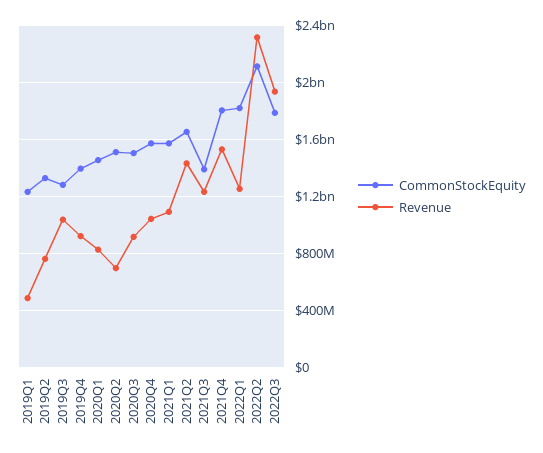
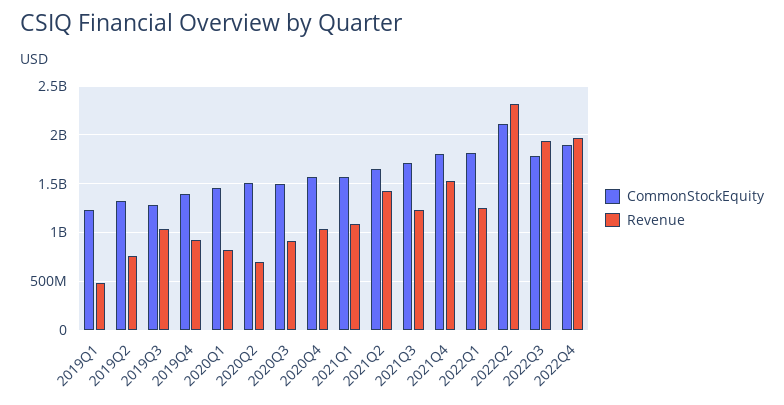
CommonStockEquity, 2021Q3: 1400000000 -> 1700000000
CommonStockEquity, 2022Q4: none -> 1900000000
Revenue, 2022Q4: none -> 2000000000

